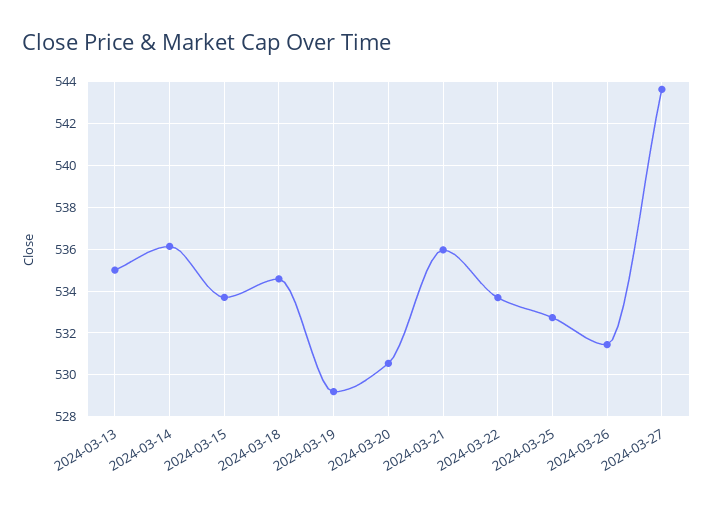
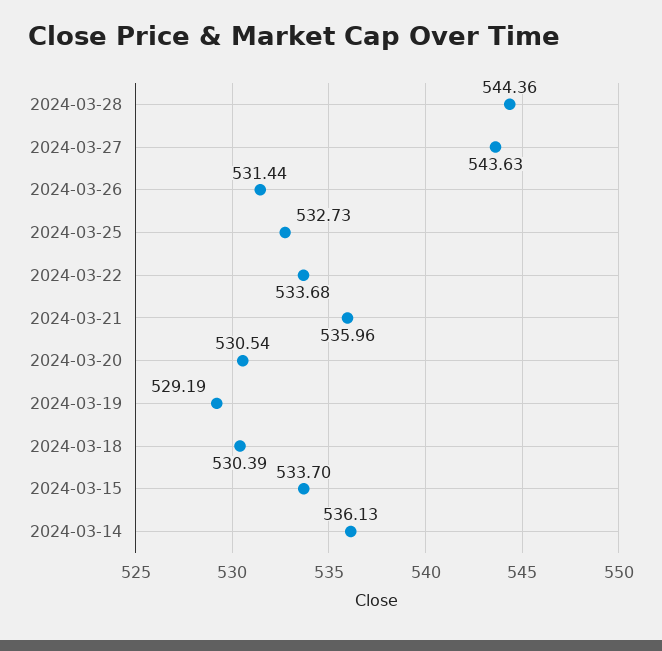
2024-03-13: 535 -> none
2024-03-18: 534.5 -> 530.39
2024-03-28: none -> 544.36

